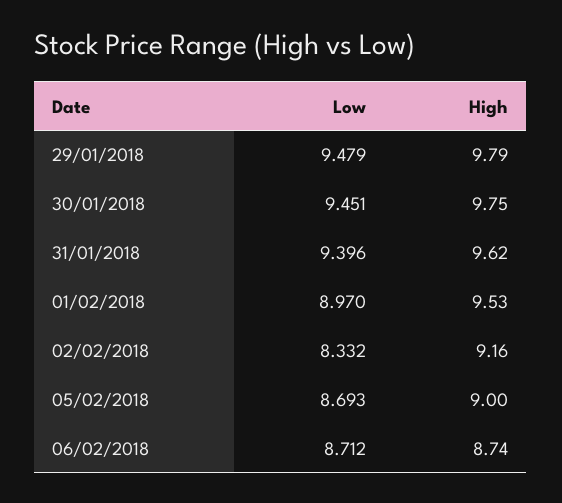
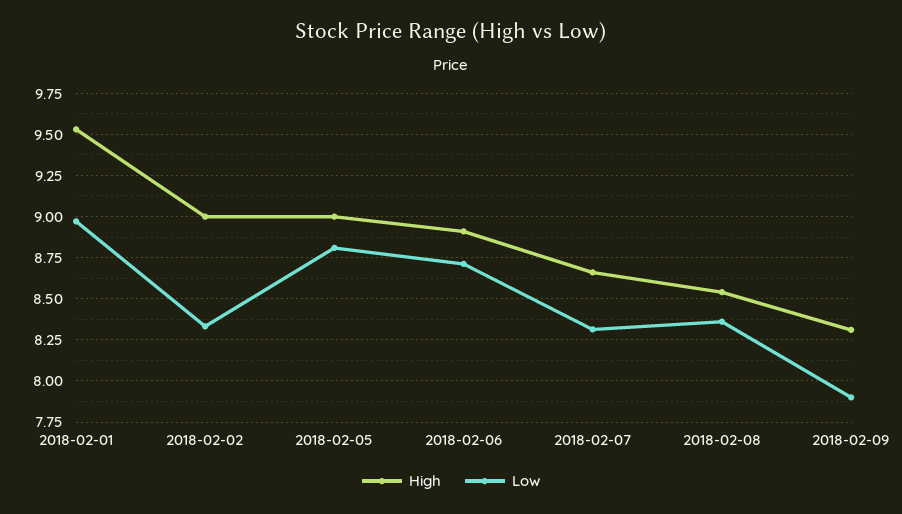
Low, 29/01/2018: 9.479 -> none
High, 29/01/2018: 9.79 -> none
Low, 30/01/2018: 9.451 -> none
High, 30/01/2018: 9.75 -> none
Low, 31/01/2018: 9.396 -> none
High, 31/01/2018: 9.62 -> none
High, 02/02/2018: 9.16 -> 9
Low, 05/02/2018: 8.693 -> 8.8
High, 06/02/2018: 8.74 -> 8.9
High, 2018-02-07: none -> 8.65
Low, 2018-02-07: none -> 8.3
High, 2018-02-08: none -> 8.55
Low, 2018-02-08: none -> 8.35
High, 2018-02-09: none -> 8.3
Low, 2018-02-09: none -> 7.9

